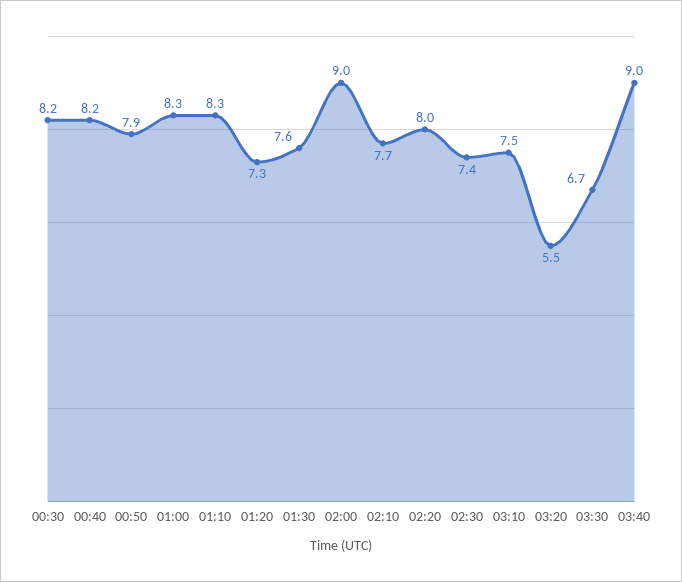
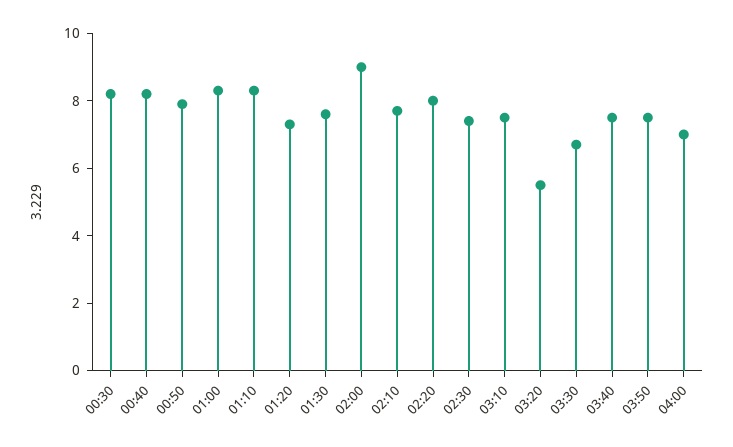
03:40: 9 -> 7.5
03:50: none -> 7.5
04:00: none -> 7

